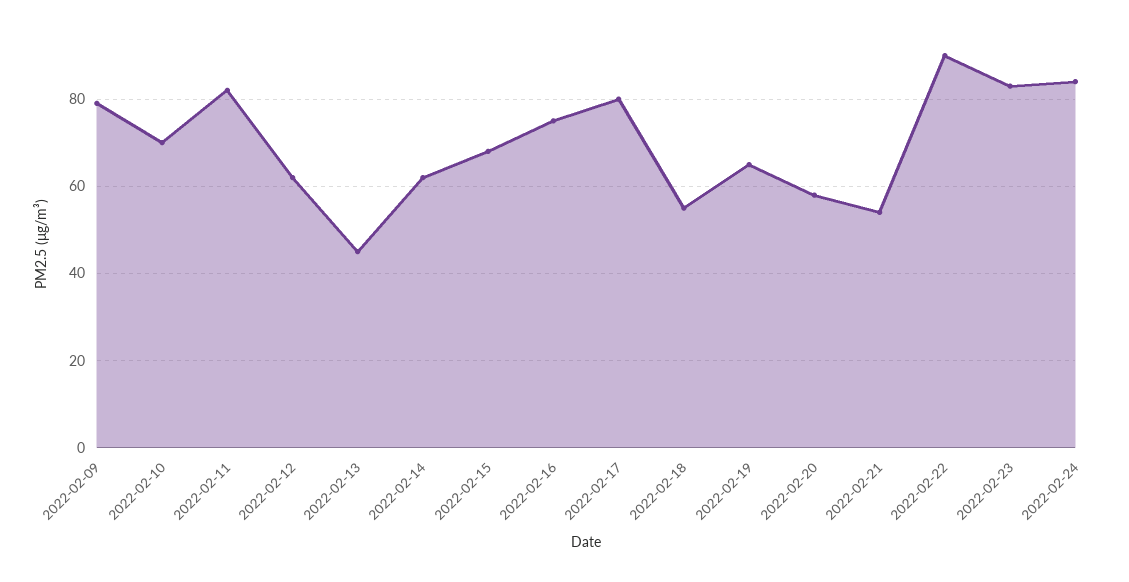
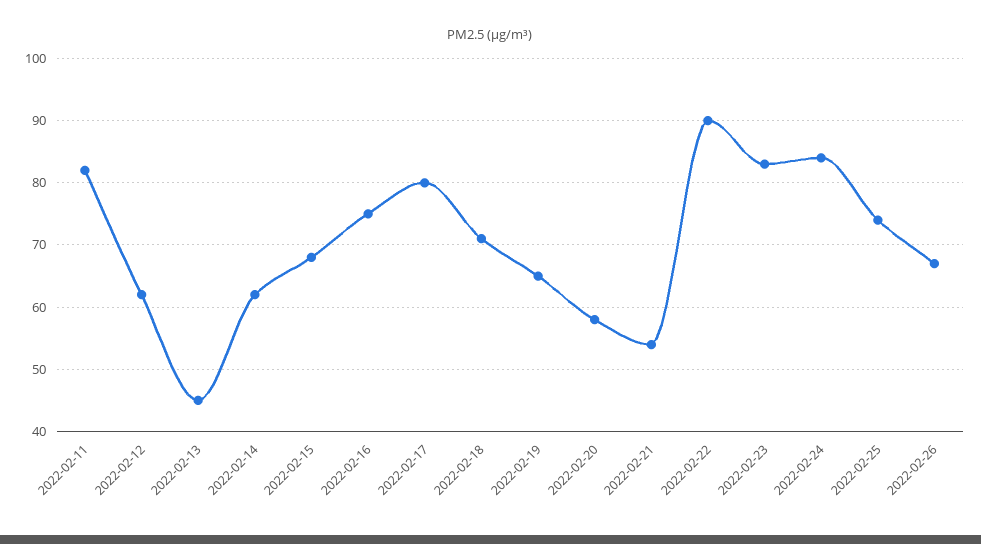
2022-02-09: 80 -> none
2022-02-10: 70 -> none
2022-02-18: 55 -> 71
2022-02-25: none -> 74
2022-02-26: none -> 67

